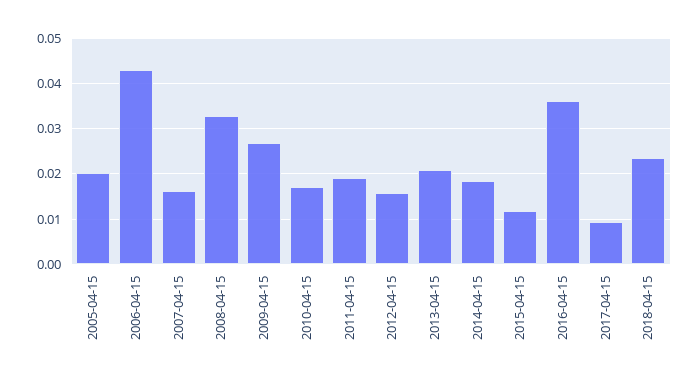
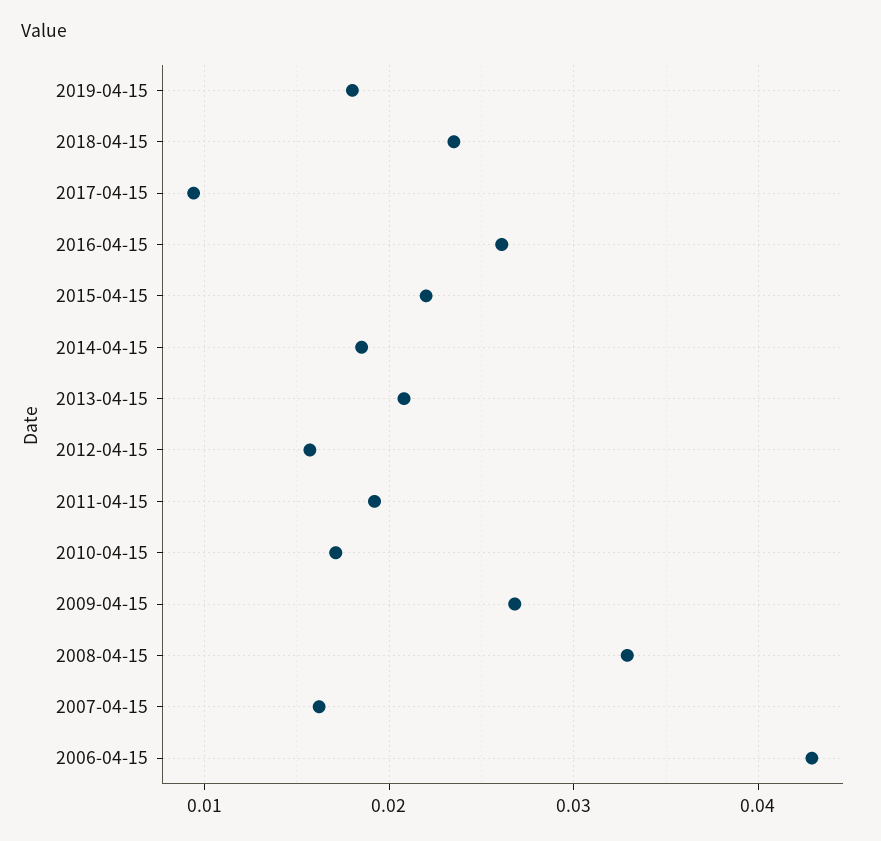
2005-04-15: 0.02 -> none
2015-04-15: 0.012 -> 0.022
2016-04-15: 0.036 -> 0.026
2019-04-15: none -> 0.018

